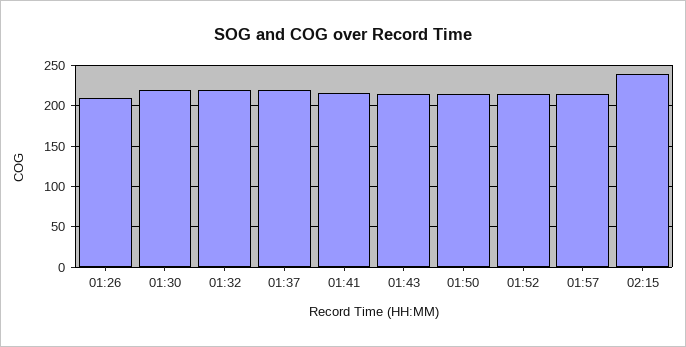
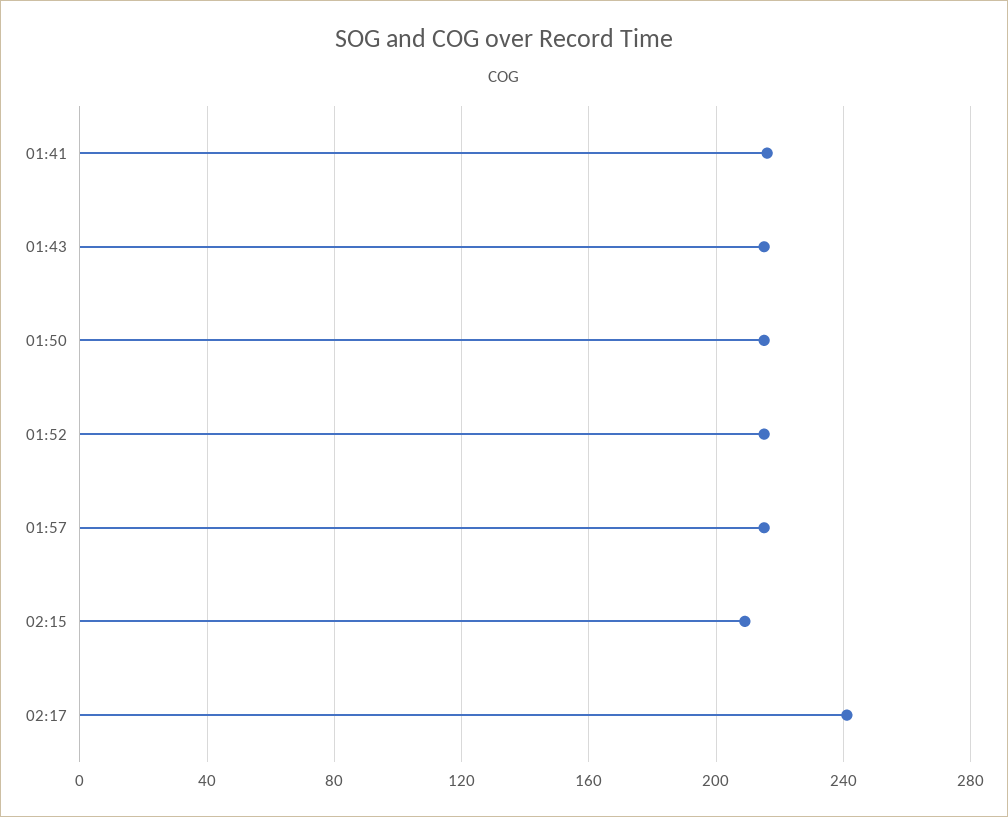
01:26: 210 -> none
01:30: 220 -> none
01:32: 220 -> none
01:37: 220 -> none
02:15: 240 -> 210
02:17: none -> 240

